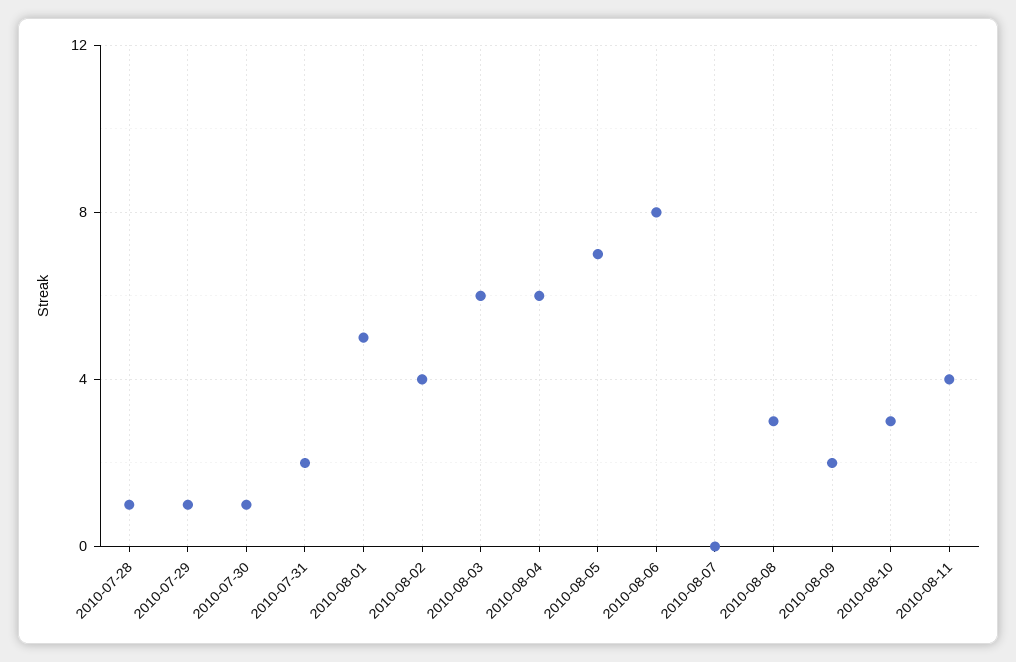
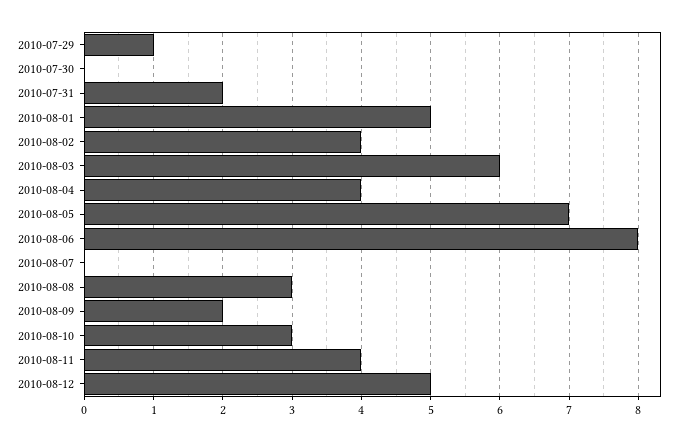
2010-07-28: 1 -> none
2010-07-30: 1 -> 0
2010-08-04: 6 -> 4
2010-08-12: none -> 5

